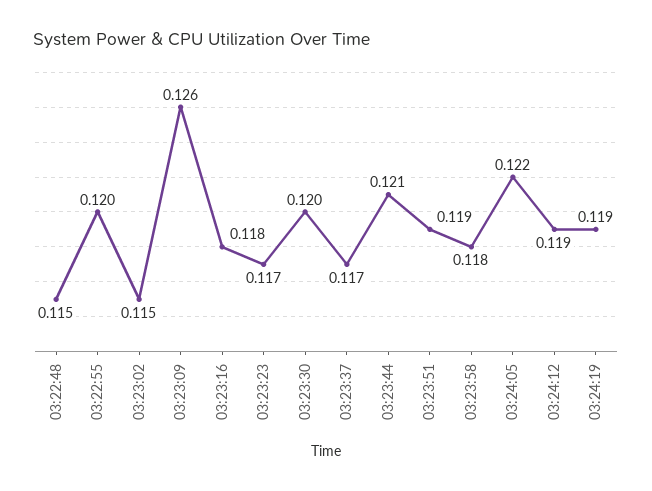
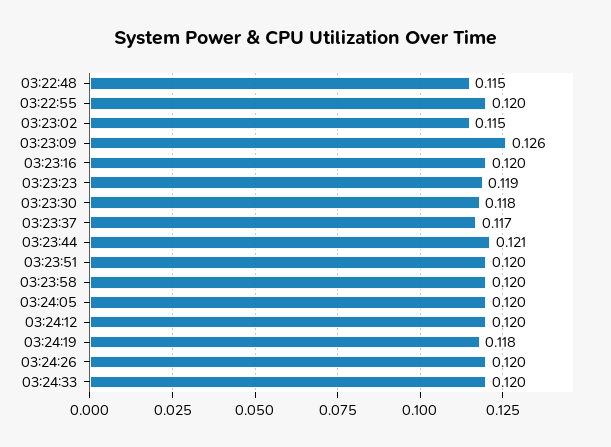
03:23:16: 0.118 -> 0.12
03:23:23: 0.117 -> 0.119
03:23:30: 0.12 -> 0.118
03:23:51: 0.119 -> 0.12
03:23:58: 0.118 -> 0.12
03:24:05: 0.122 -> 0.12
03:24:12: 0.119 -> 0.12
03:24:19: 0.119 -> 0.118
03:24:26: none -> 0.12
03:24:33: none -> 0.12

